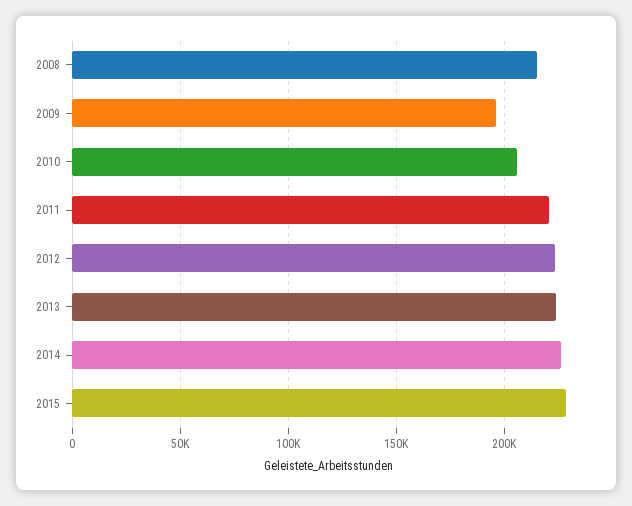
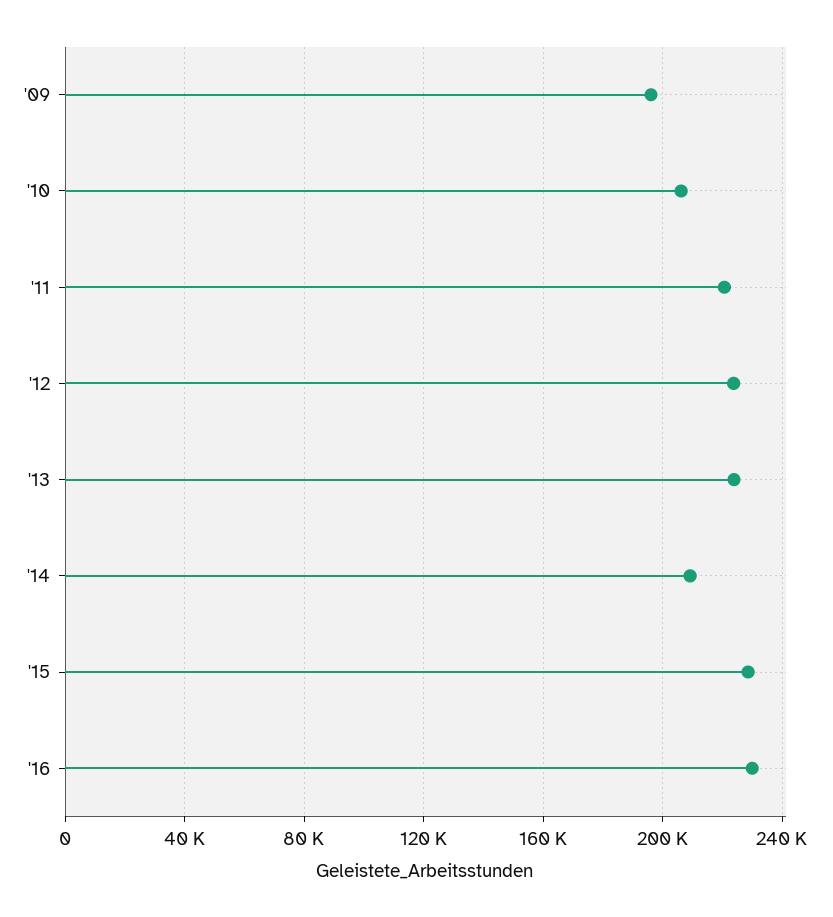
2008: 215000 -> none
2014: 225000 -> 210000
'16: none -> 230000

